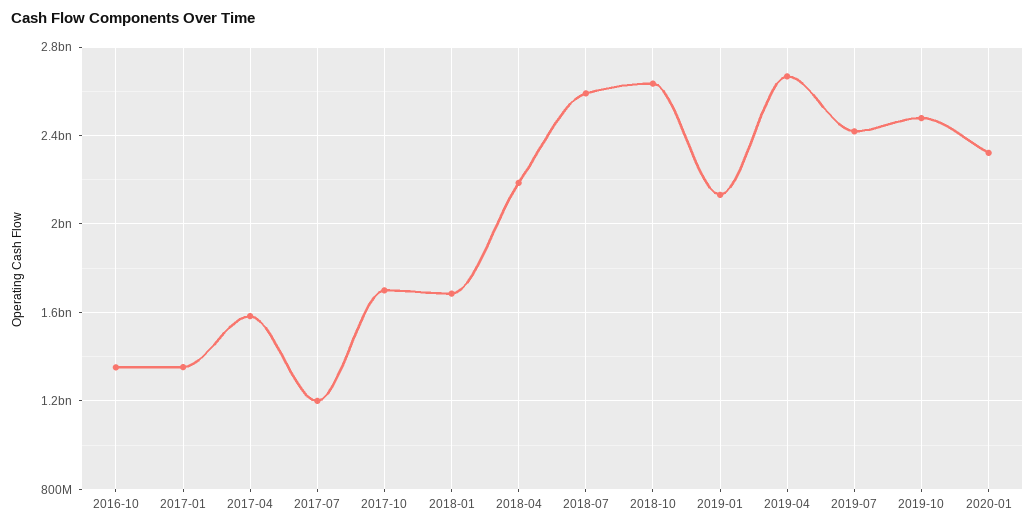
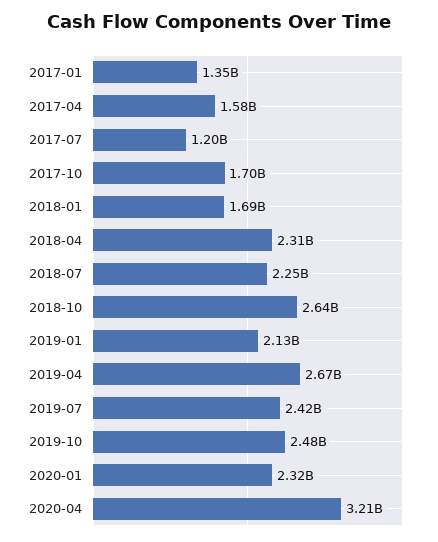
2016-10: 1350000000 -> none
2018-04: 2200000000 -> 2310000000
2018-07: 2600000000 -> 2250000000
2020-04: none -> 3210000000

